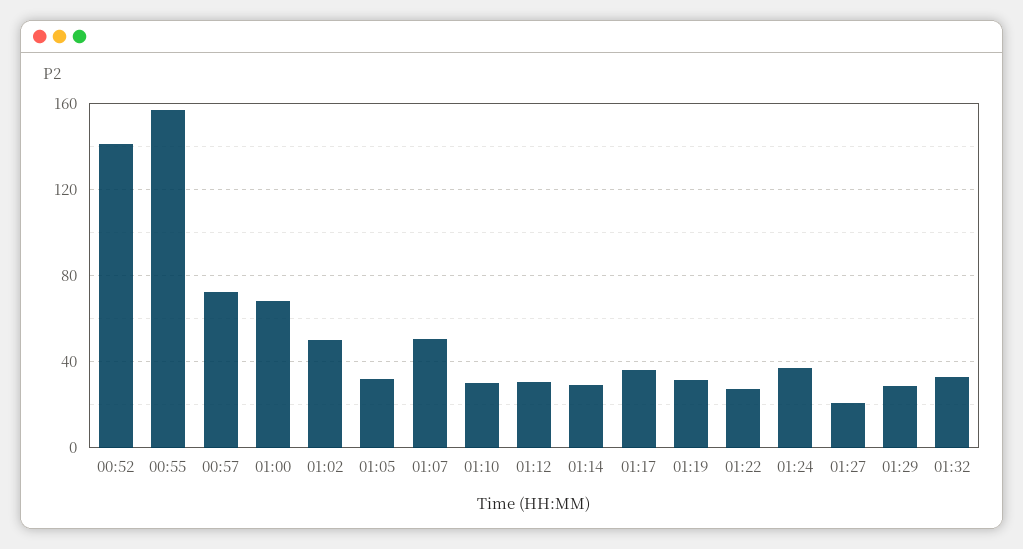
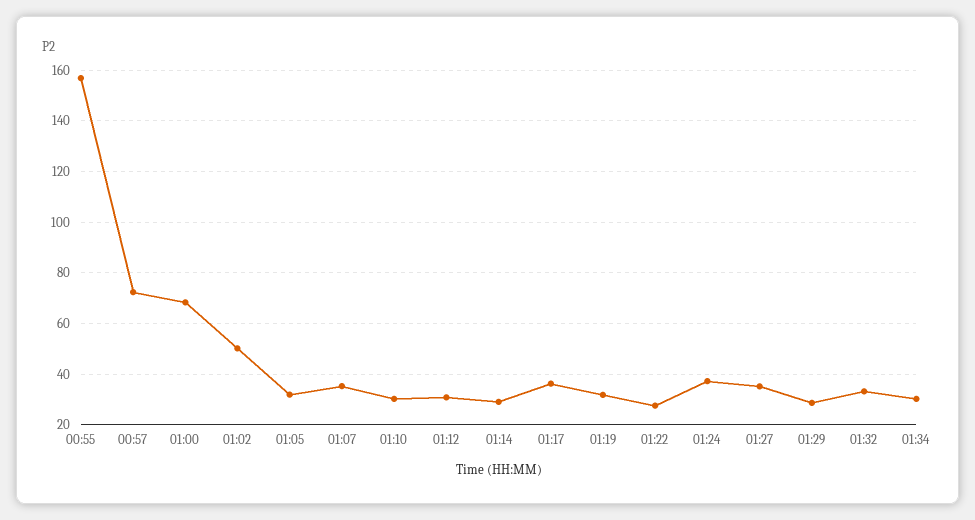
00:52: 140 -> none
01:07: 50 -> 35
01:27: 20 -> 35
01:34: none -> 30

